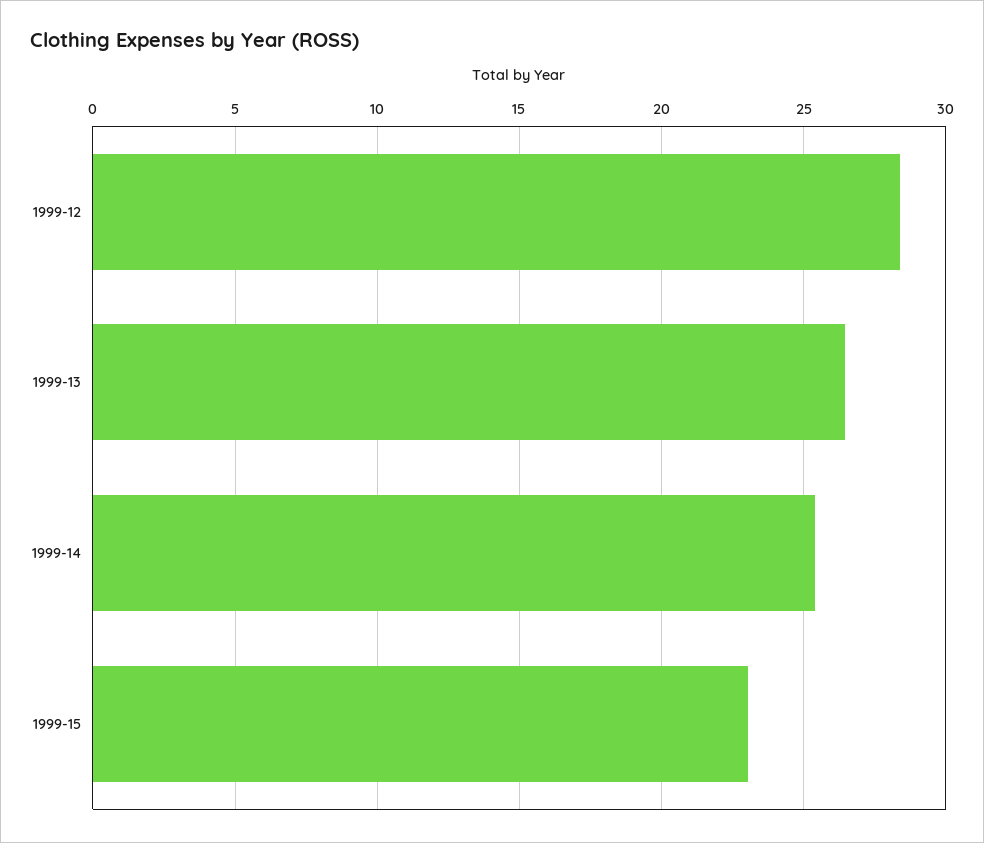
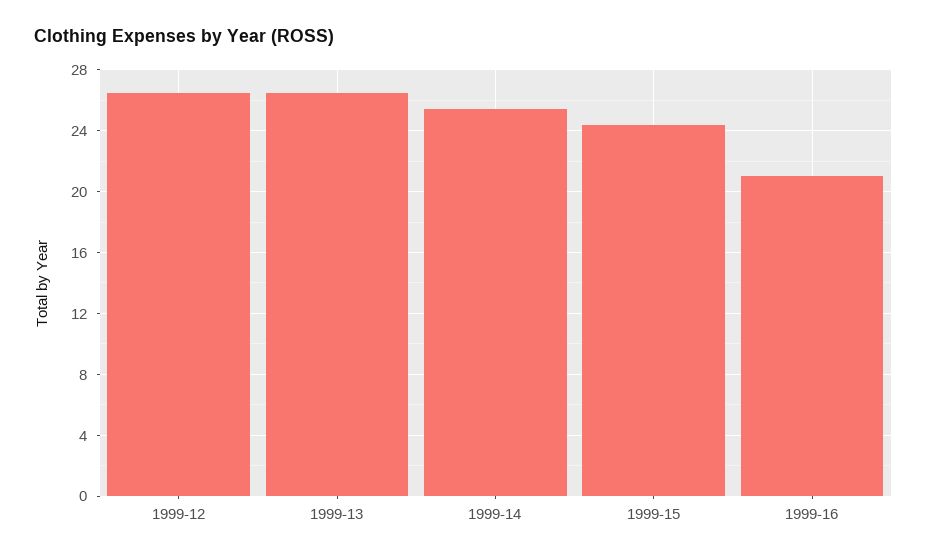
1999-12: 28.5 -> 26.5
1999-15: 23 -> 24.5
1999-16: none -> 21

